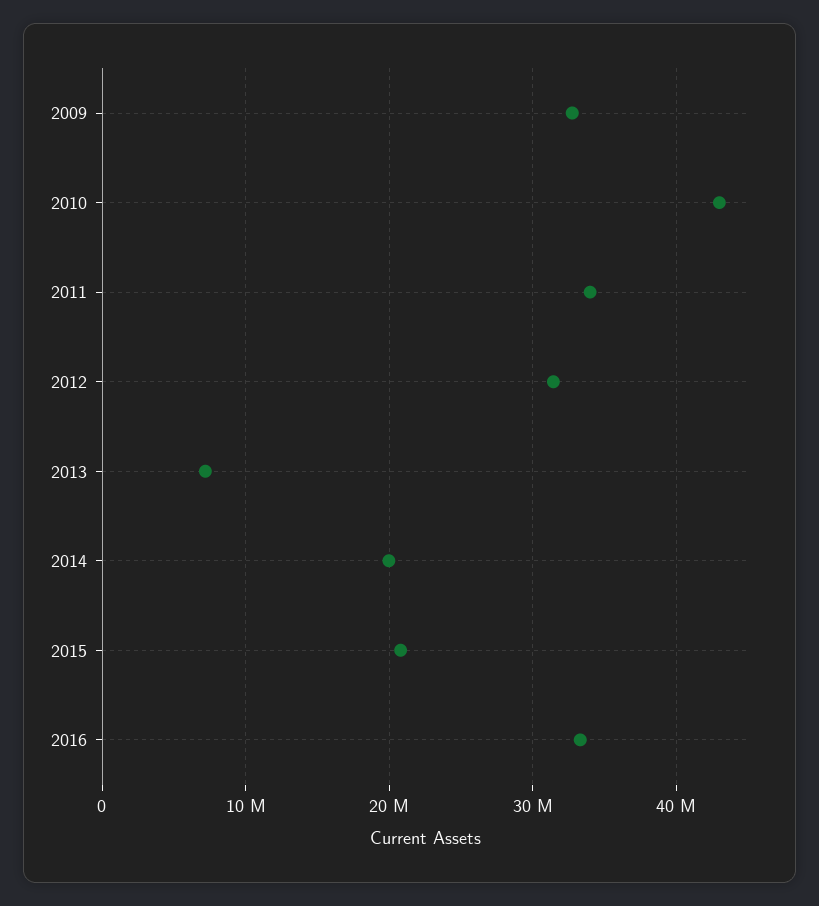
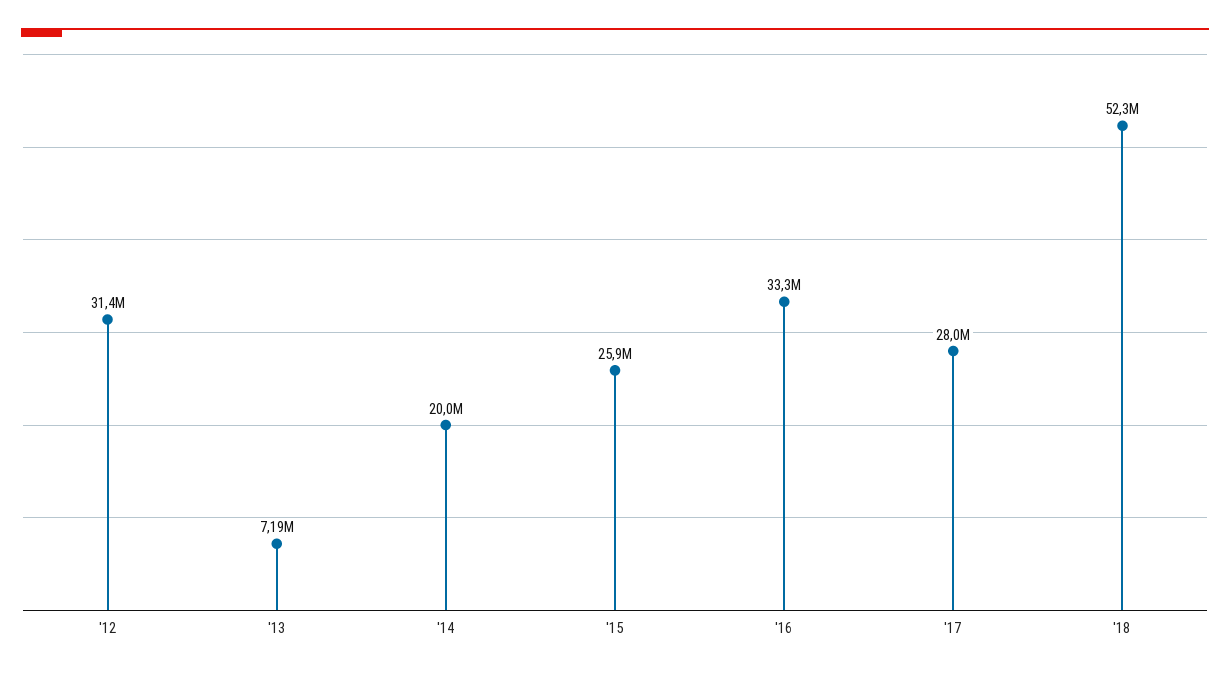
2009: 33000000 -> none
2010: 43000000 -> none
2011: 34000000 -> none
2015: 21000000 -> 25900000
'17: none -> 28000000
'18: none -> 52300000

